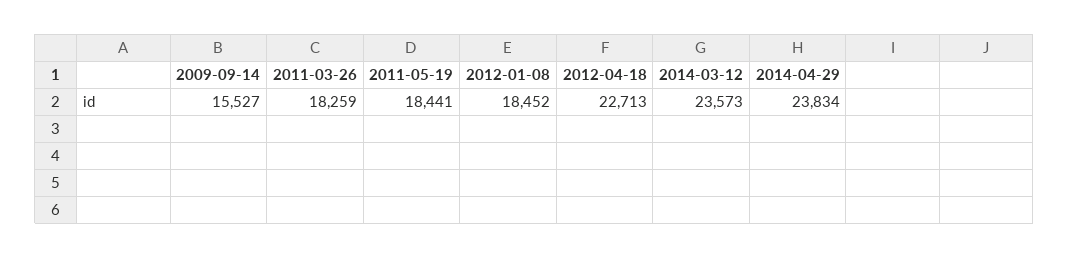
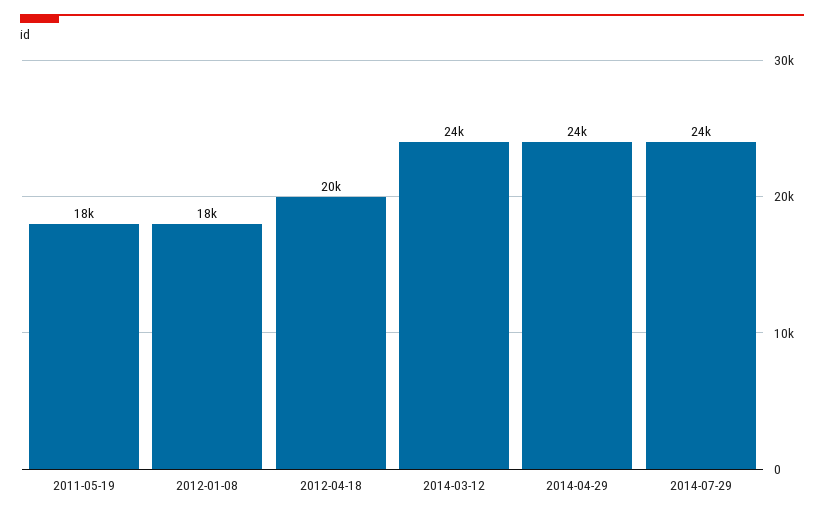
2009-09-14: 15527 -> none
2011-03-26: 18259 -> none
2012-04-18: 22713 -> 20000
2014-07-29: none -> 24000

